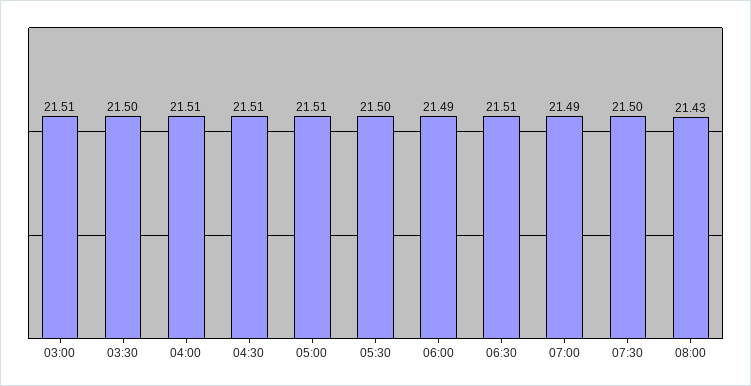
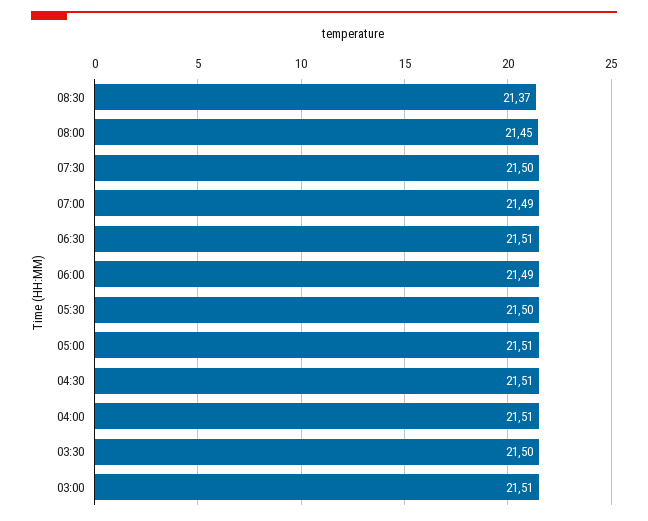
08:00: 21.43 -> 21.45
08:30: none -> 21.37

